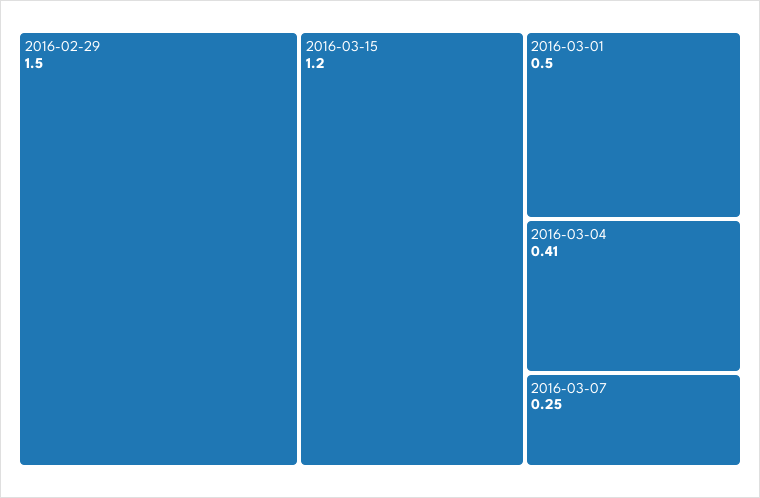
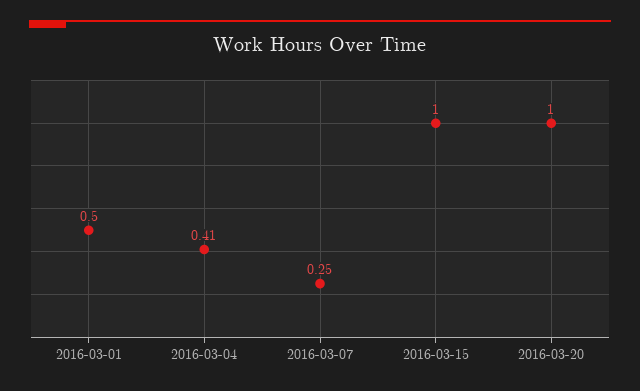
2016-02-29: 1.5 -> none
2016-03-15: 1.2 -> 1
2016-03-20: none -> 1

